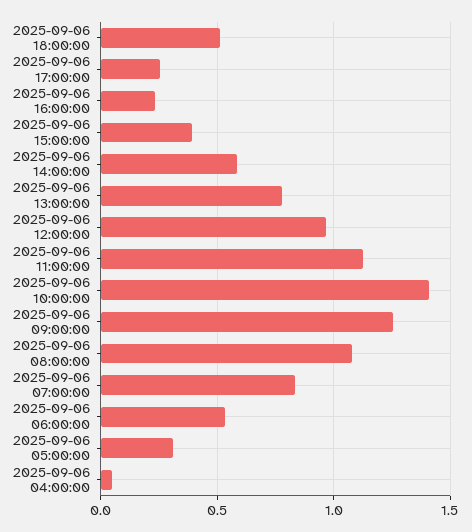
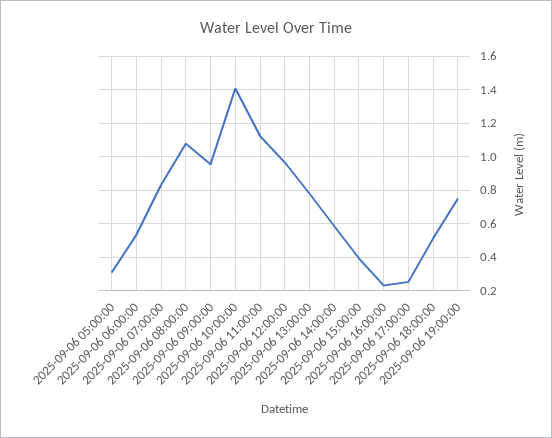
2025-09-06 09:00:00: 1.25 -> 0.95
2025-09-06 04:00:00: 0.05 -> none
2025-09-06 19:00:00: none -> 0.75

